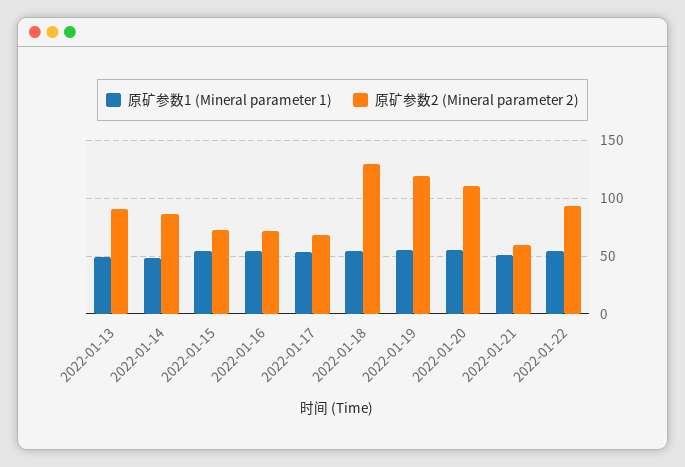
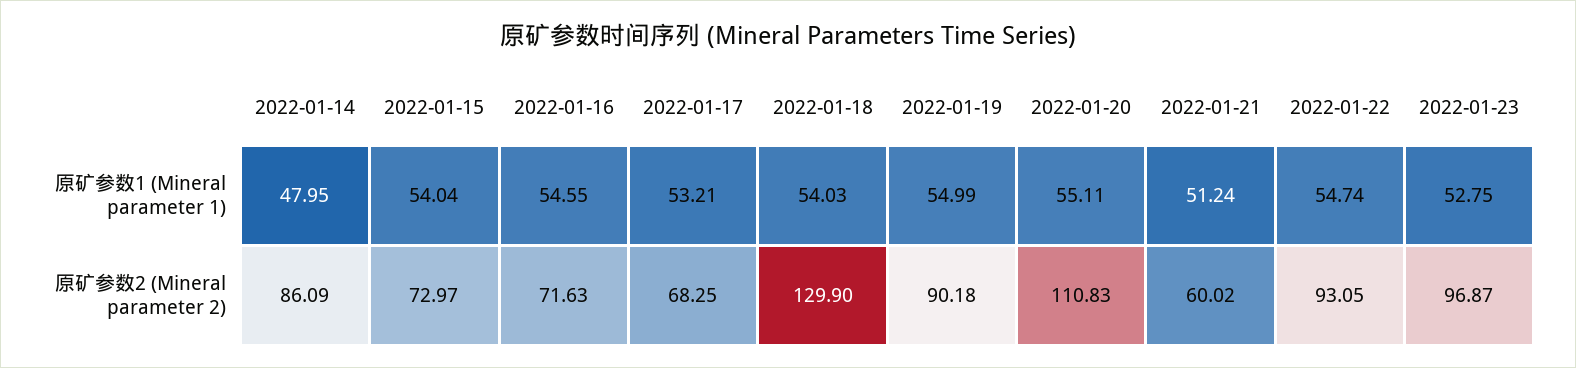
原矿参数1 (Mineral parameter 1), 2022-01-13: 50 -> none
原矿参数2 (Mineral parameter 2), 2022-01-13: 90 -> none
原矿参数2 (Mineral parameter 2), 2022-01-19: 120 -> 90.18
原矿参数1 (Mineral parameter 1), 2022-01-23: none -> 52.75
原矿参数2 (Mineral parameter 2), 2022-01-23: none -> 96.87

